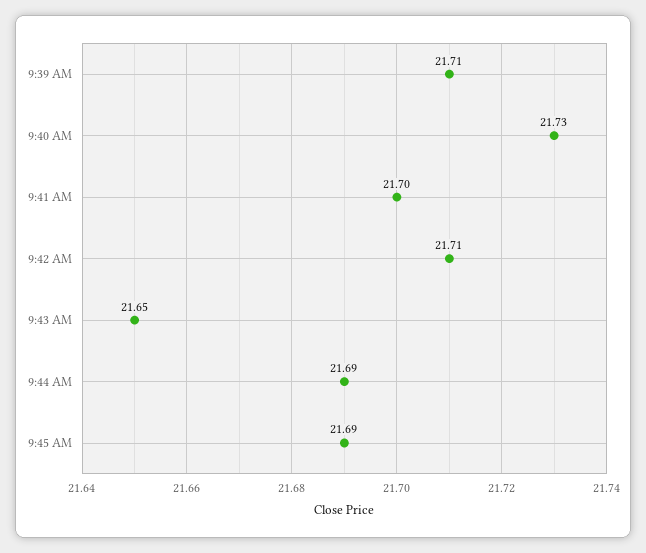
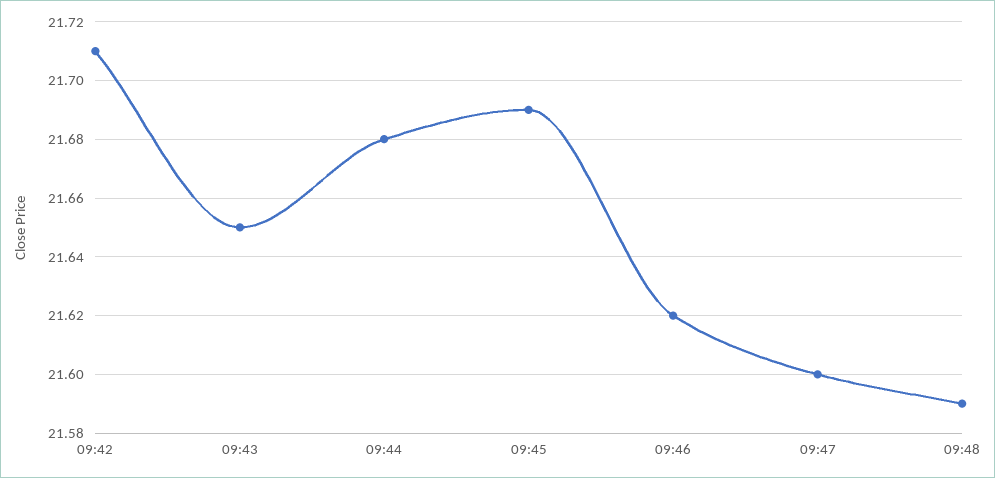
9:39 AM: 21.71 -> none
9:40 AM: 21.73 -> none
9:41 AM: 21.7 -> none
9:44 AM: 21.69 -> 21.68
09:46: none -> 21.62
09:47: none -> 21.6
09:48: none -> 21.59

